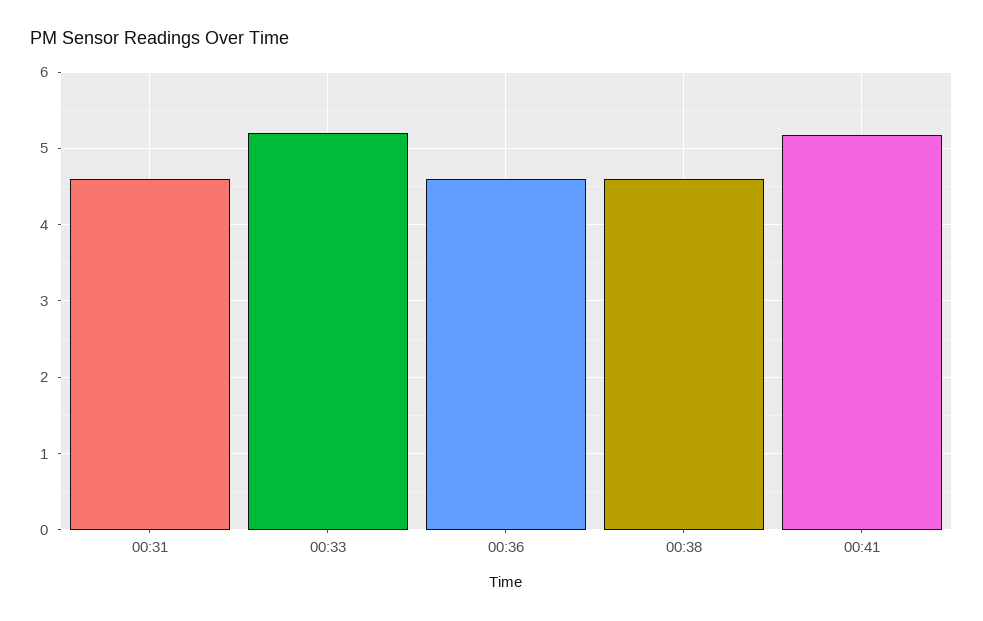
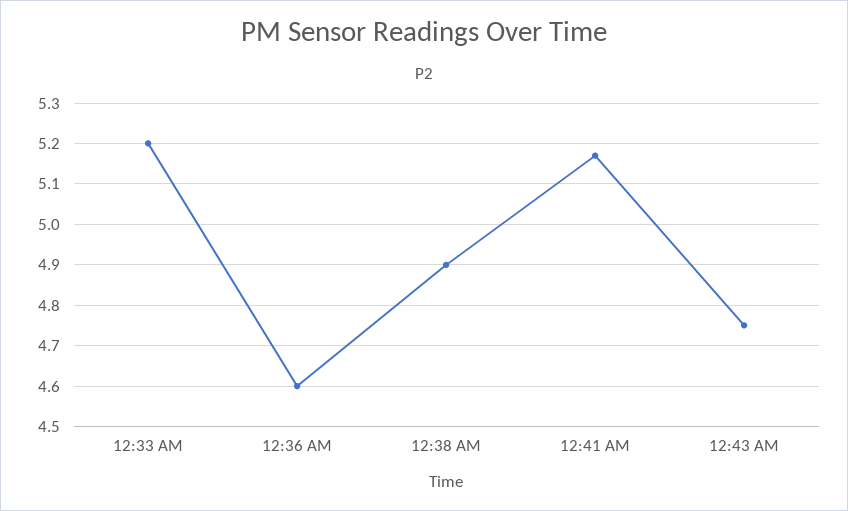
00:31: 4.6 -> none
00:38: 4.6 -> 4.9
12:43 AM: none -> 4.75

